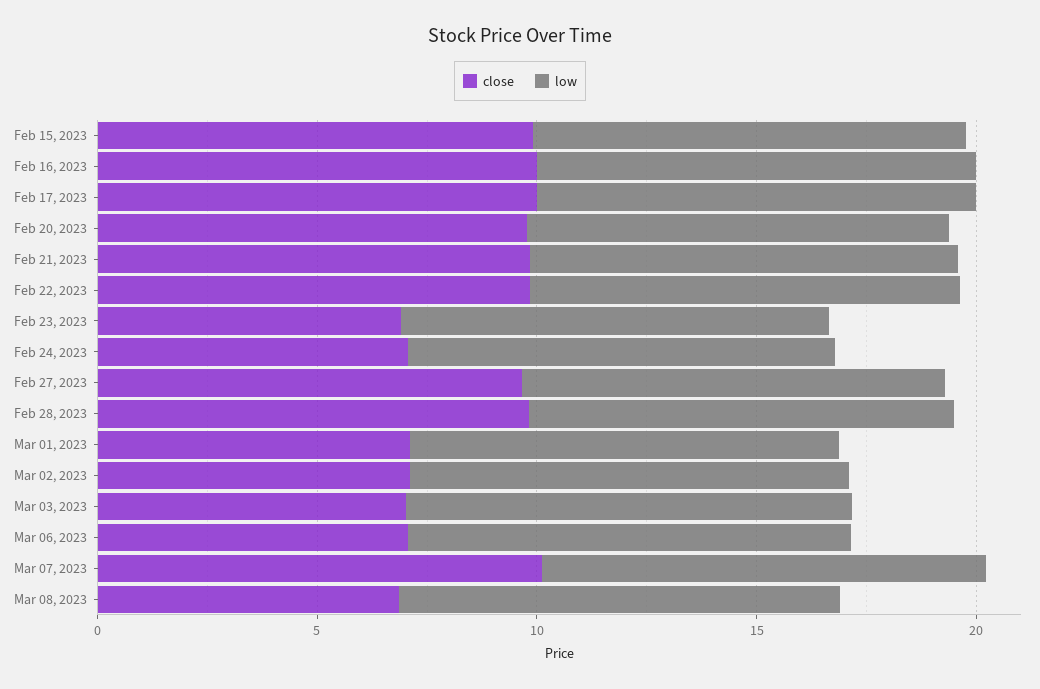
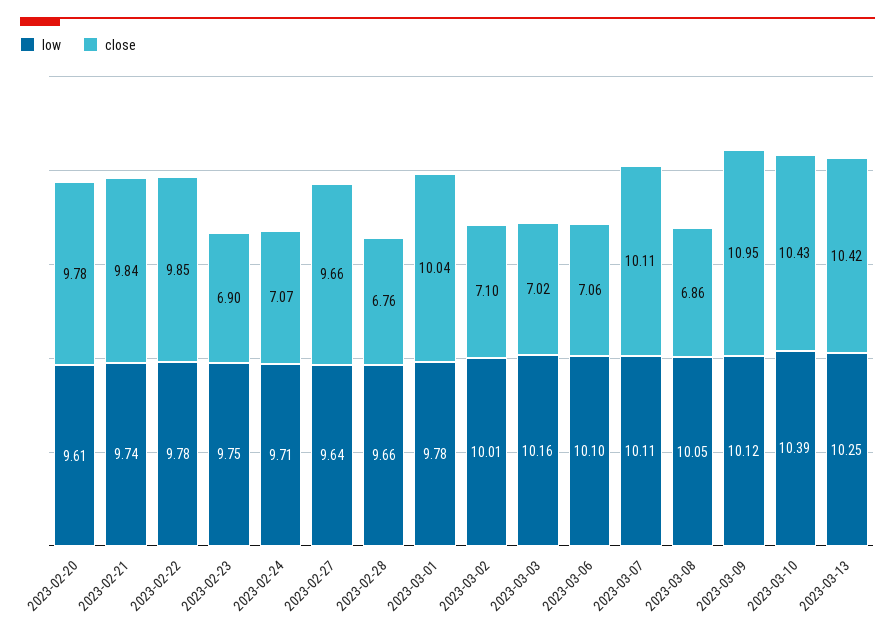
close, Feb 15, 2023: 10 -> none
low, Feb 15, 2023: 10 -> none
close, Feb 16, 2023: 10 -> none
low, Feb 16, 2023: 10 -> none
close, Feb 17, 2023: 10 -> none
low, Feb 17, 2023: 10 -> none
close, Feb 28, 2023: 10 -> 6.76
close, Mar 01, 2023: 7 -> 10.04
low, 2023-03-09: none -> 10.12
close, 2023-03-09: none -> 10.95
low, 2023-03-10: none -> 10.39
close, 2023-03-10: none -> 10.43
low, 2023-03-13: none -> 10.25
close, 2023-03-13: none -> 10.42

